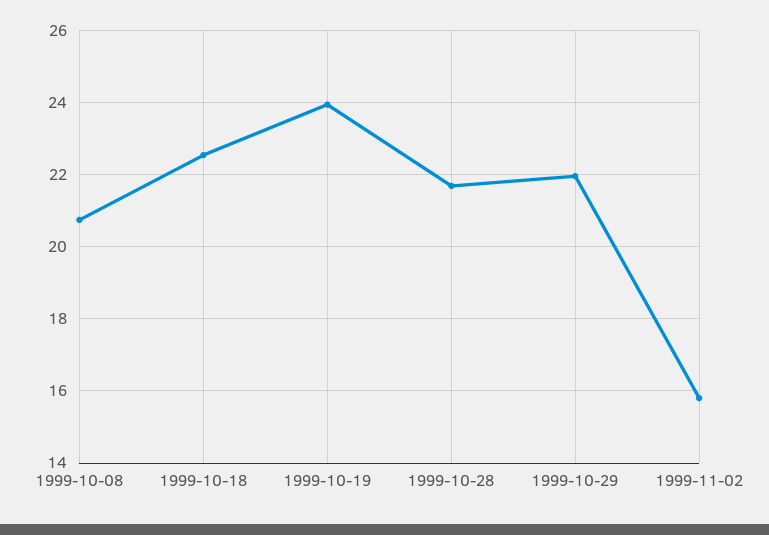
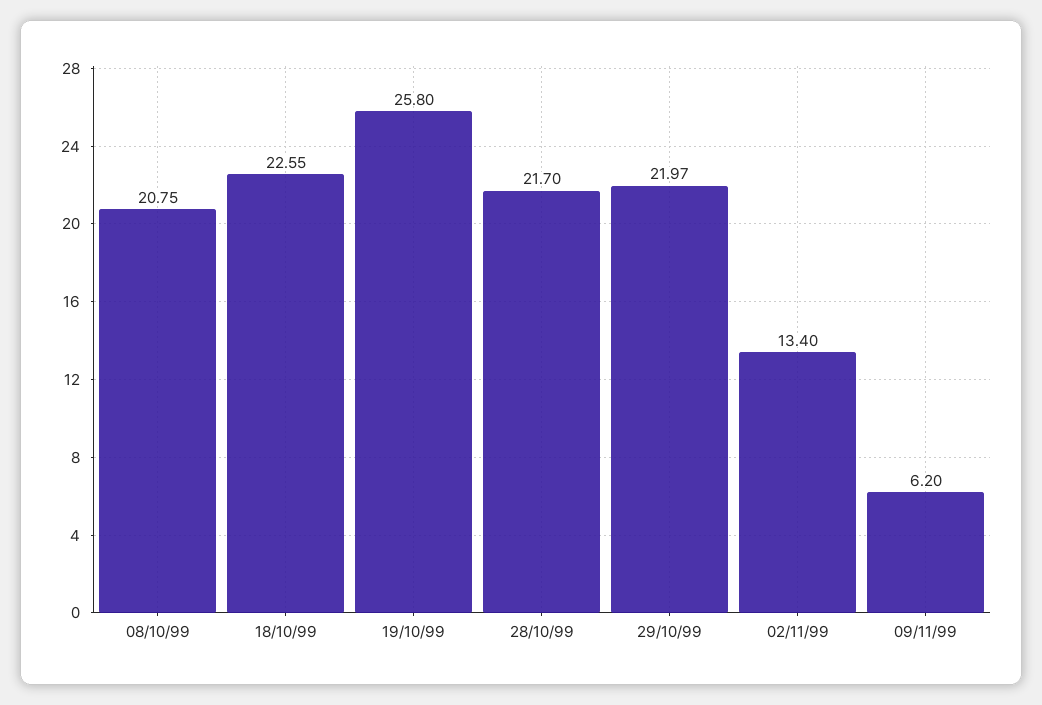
1999-10-19: 24 -> 25.8
1999-11-02: 15.8 -> 13.4
09/11/99: none -> 6.2

